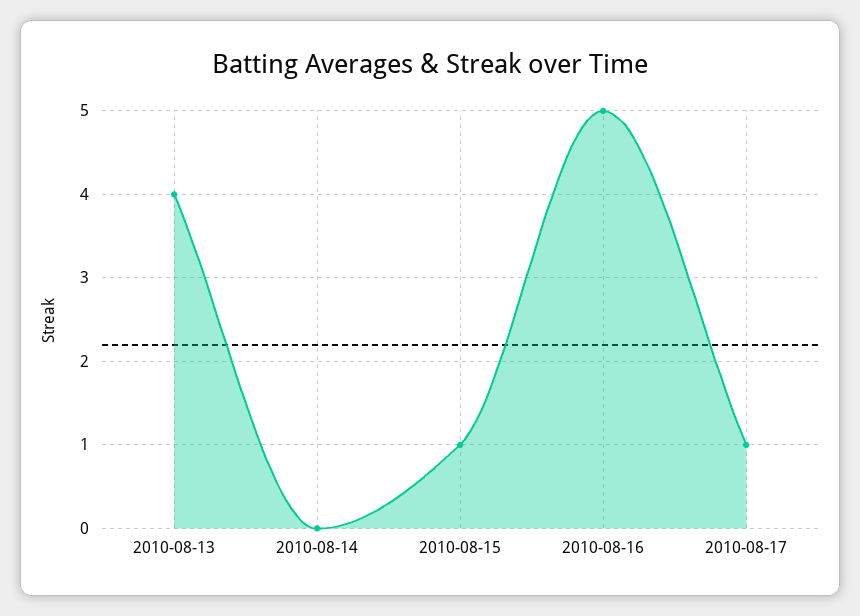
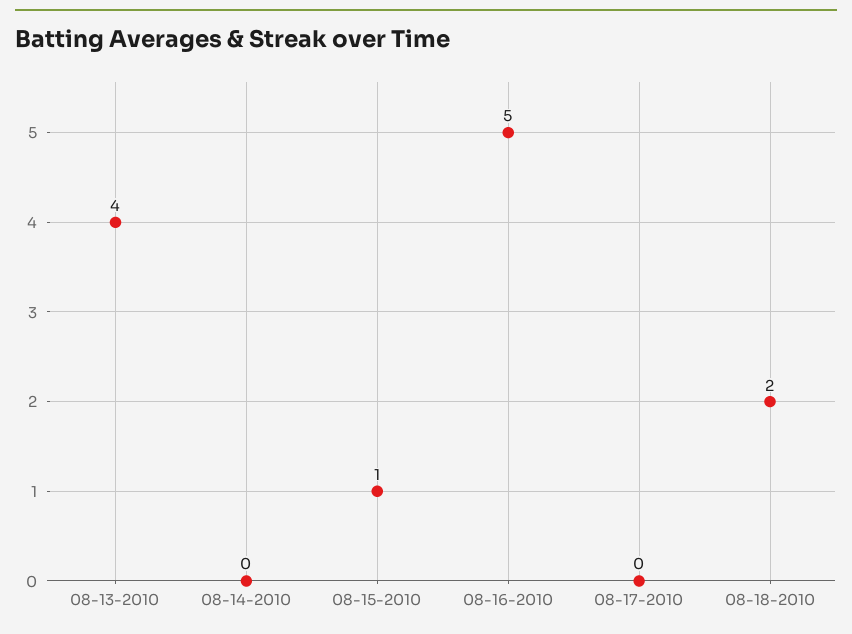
2010-08-17: 1 -> 0
08-18-2010: none -> 2

